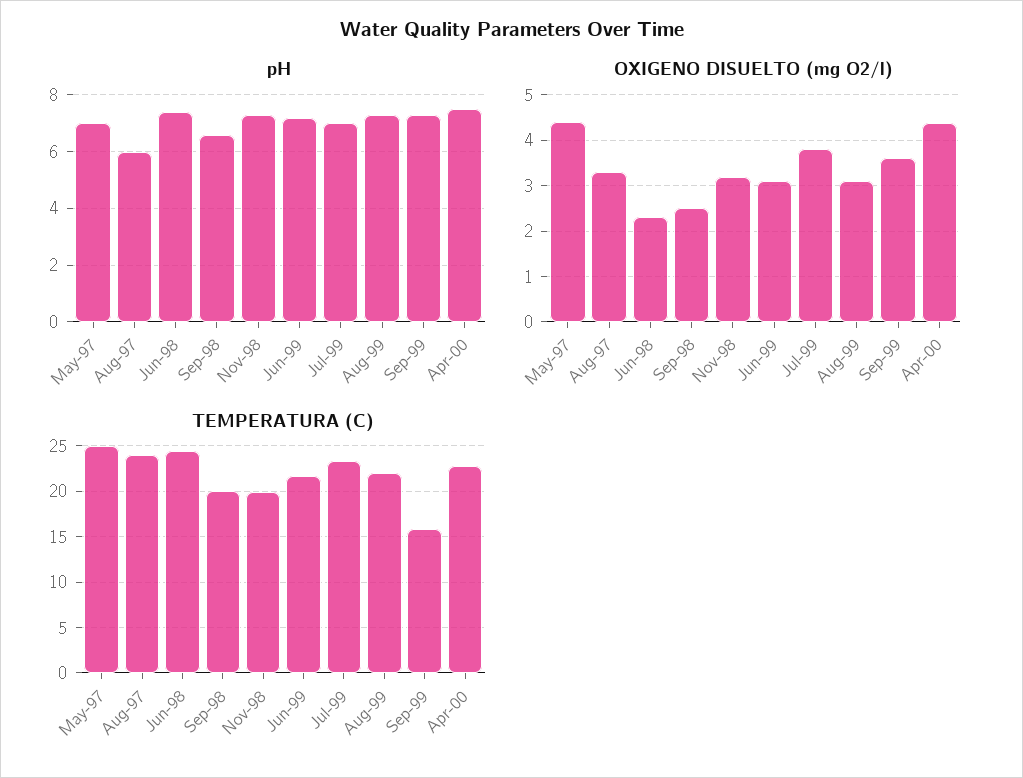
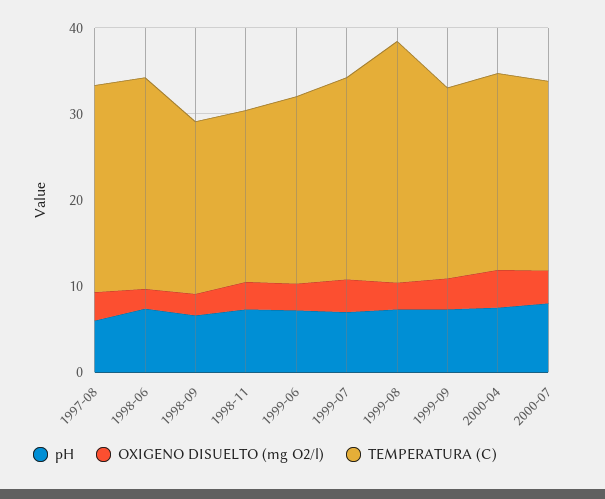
pH, May-97: 7 -> none
OXIGENO DISUELTO (mg O2/l), May-97: 4.4 -> none
TEMPERATURA (C), May-97: 25 -> none
TEMPERATURA (C), Aug-99: 22 -> 28
TEMPERATURA (C), Sep-99: 16 -> 22
pH, 2000-07: none -> 8
OXIGENO DISUELTO (mg O2/l), 2000-07: none -> 4
TEMPERATURA (C), 2000-07: none -> 22

